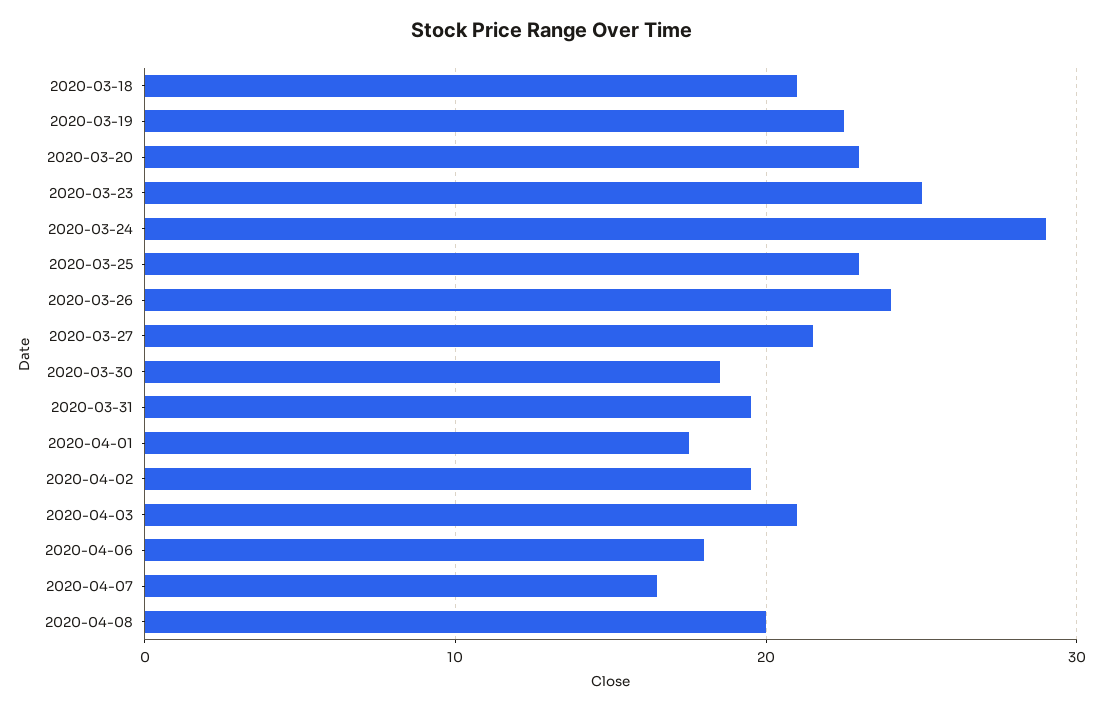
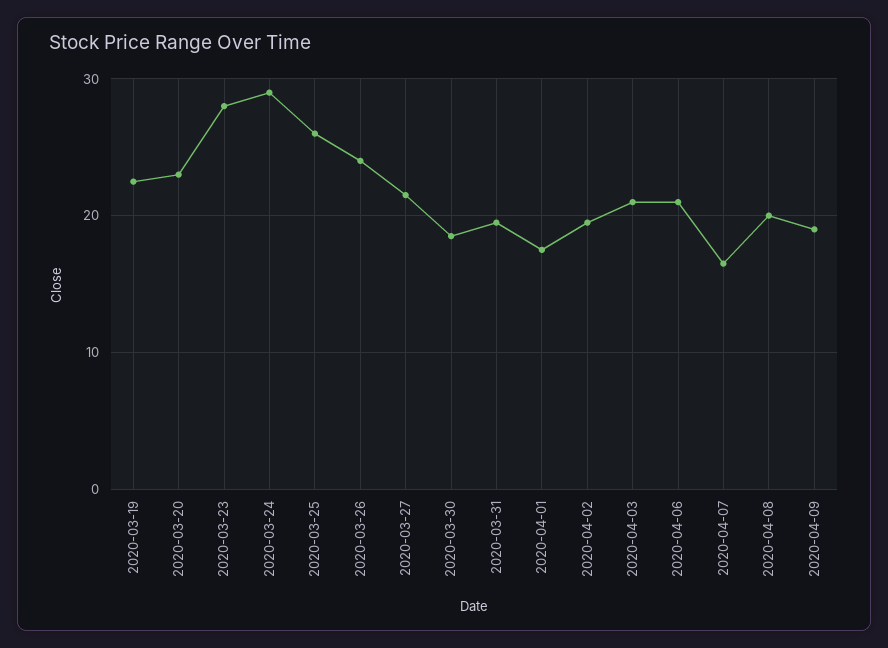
2020-03-18: 21 -> none
2020-03-23: 25 -> 28
2020-03-25: 23 -> 26
2020-04-06: 18 -> 21
2020-04-09: none -> 19

